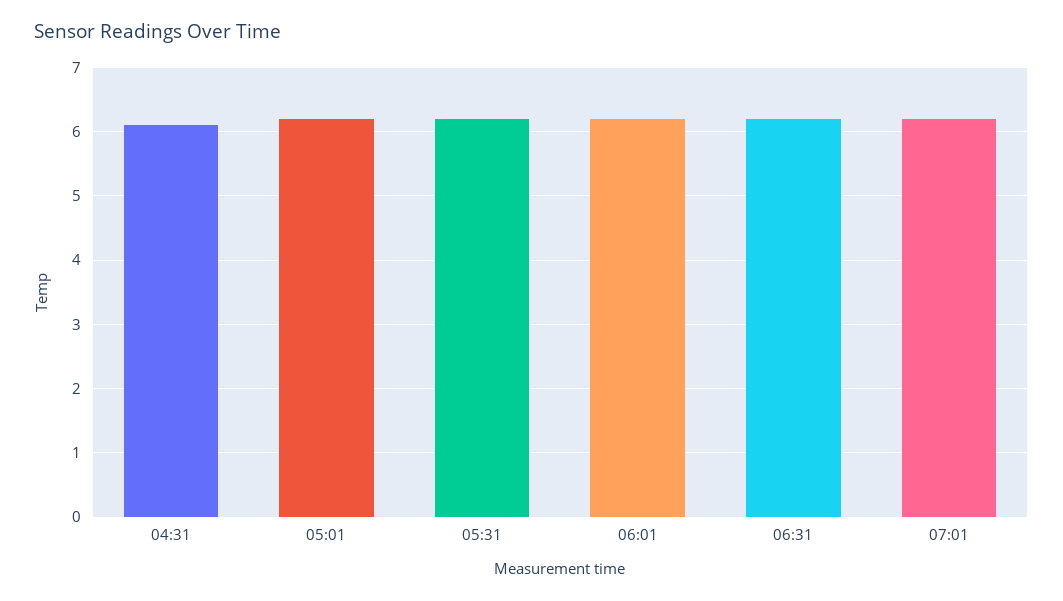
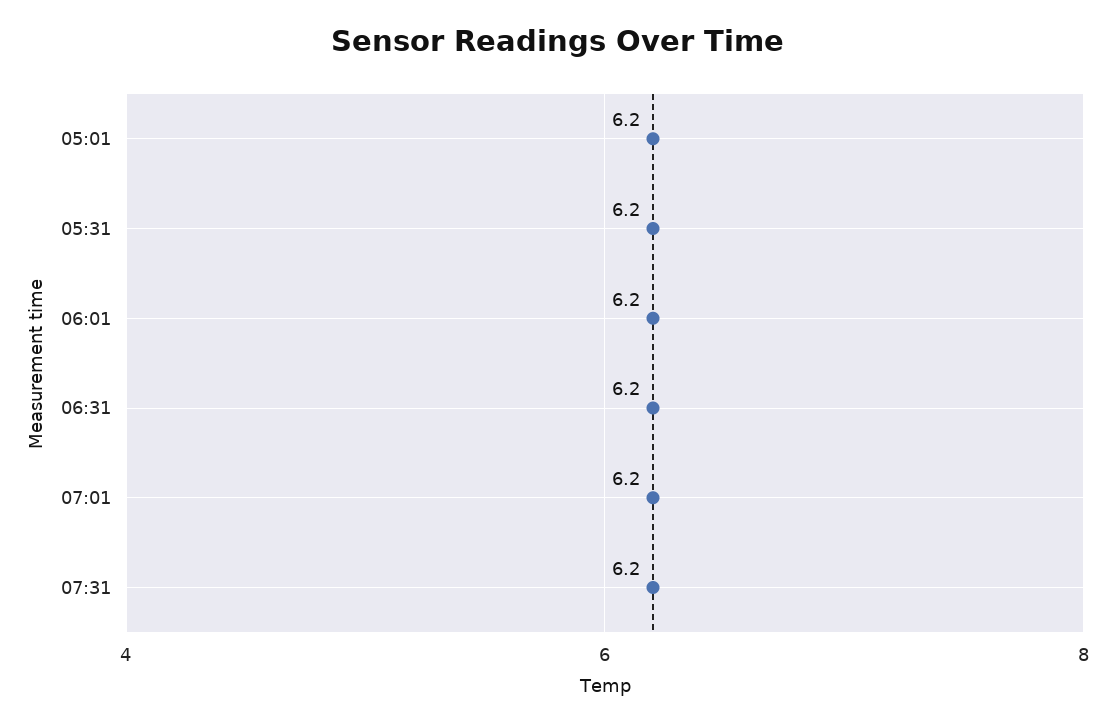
04:31: 6.1 -> none
07:31: none -> 6.2

